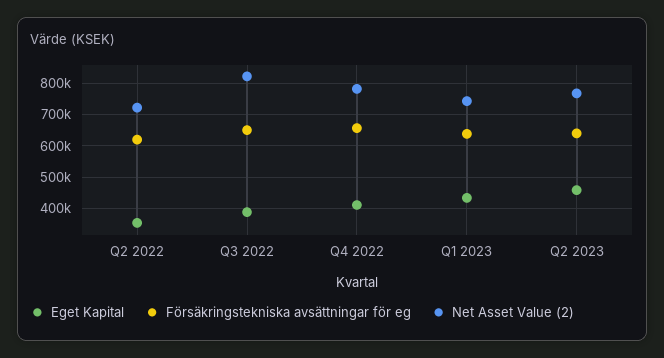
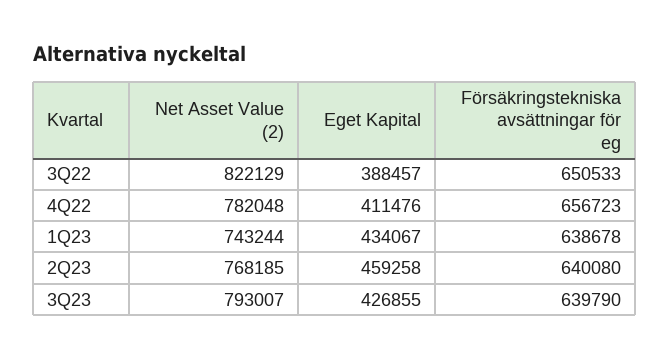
Eget Kapital, Q2 2022: 360000 -> none
Försäkringstekniska avsättningar för eg, Q2 2022: 620000 -> none
Net Asset Value (2), Q2 2022: 720000 -> none
Net Asset Value (2), 3Q23: none -> 793007
Eget Kapital, 3Q23: none -> 426855
Försäkringstekniska avsättningar för eg, 3Q23: none -> 639790

